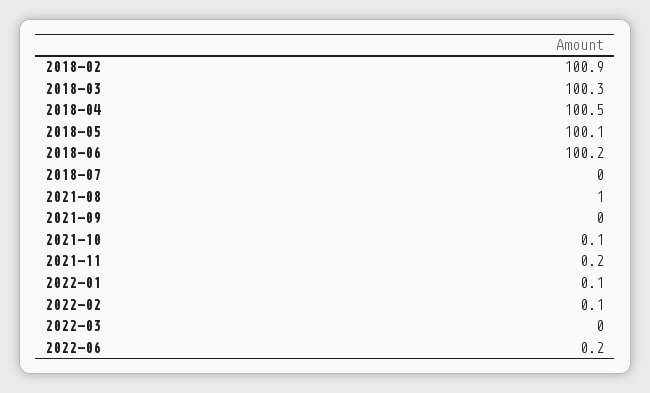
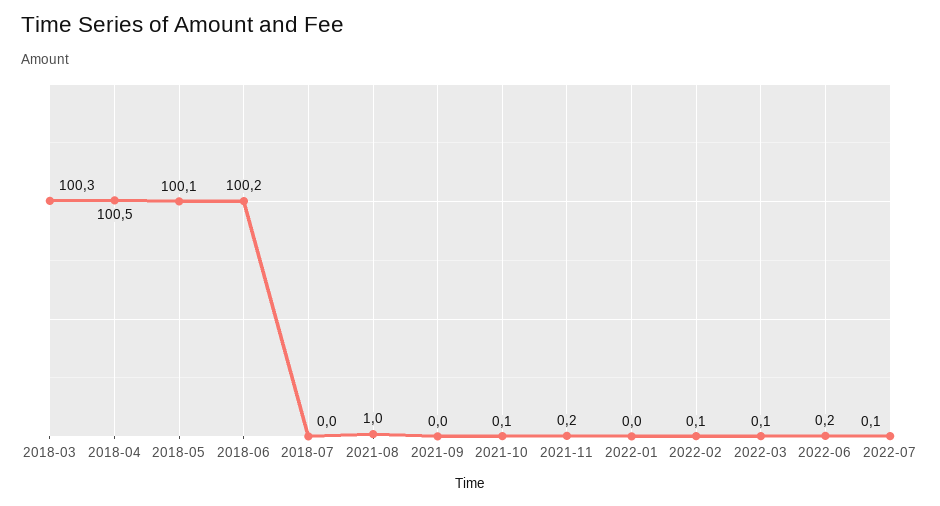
2018-02: 100.9 -> none
2022-01: 0.1 -> 0
2022-03: 0 -> 0.1
2022-07: none -> 0.1

